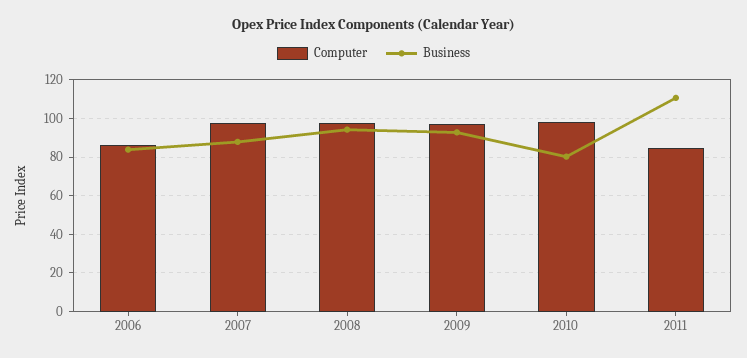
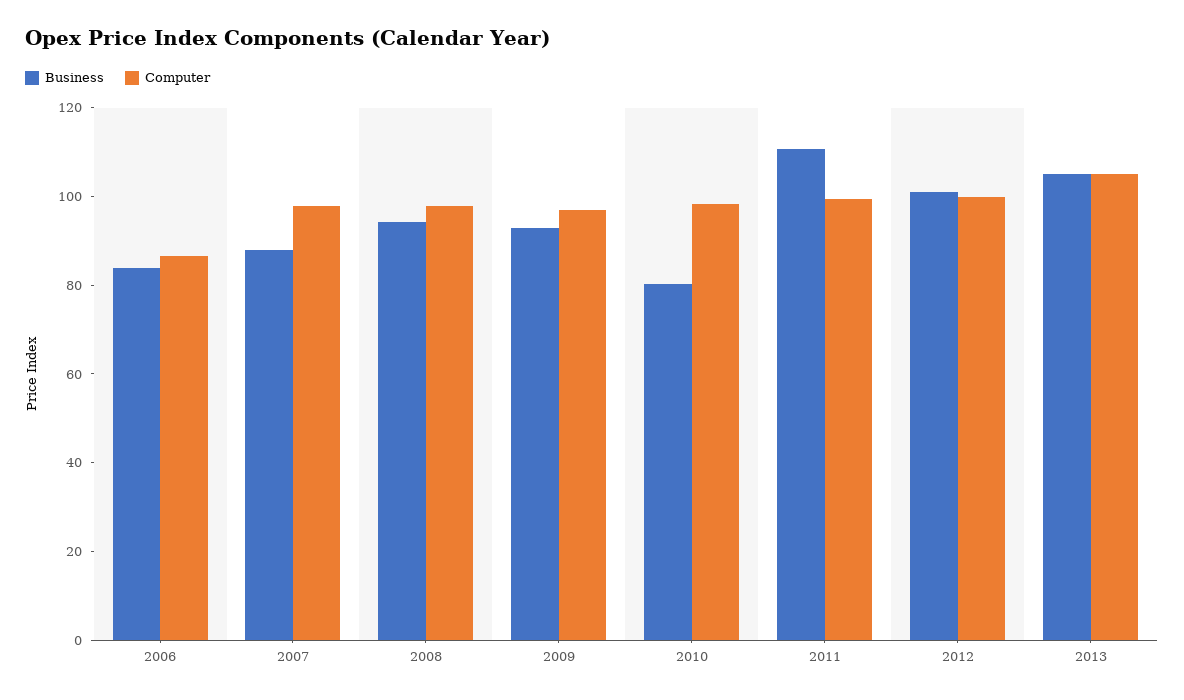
Computer, 2011: 85 -> 100
Business, 2012: none -> 100
Computer, 2012: none -> 100
Business, 2013: none -> 105
Computer, 2013: none -> 105

